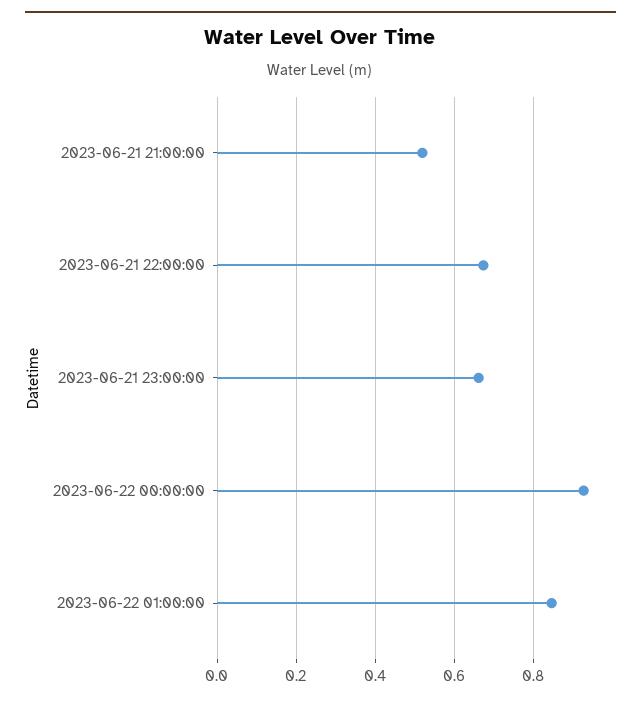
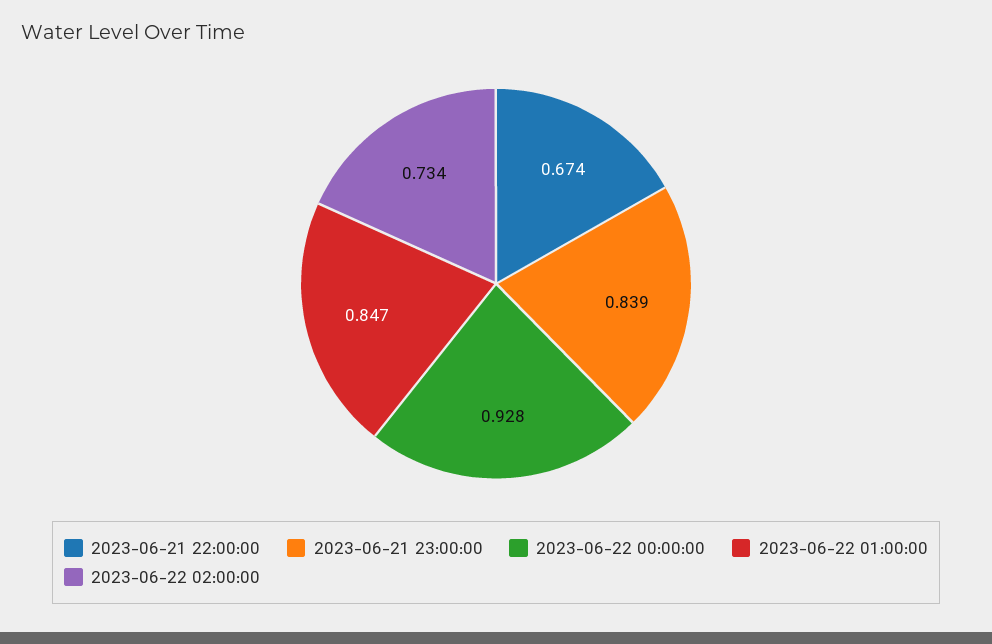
2023-06-21 21:00:00: 0.52 -> none
2023-06-21 23:00:00: 0.66 -> 0.839
2023-06-22 02:00:00: none -> 0.734

